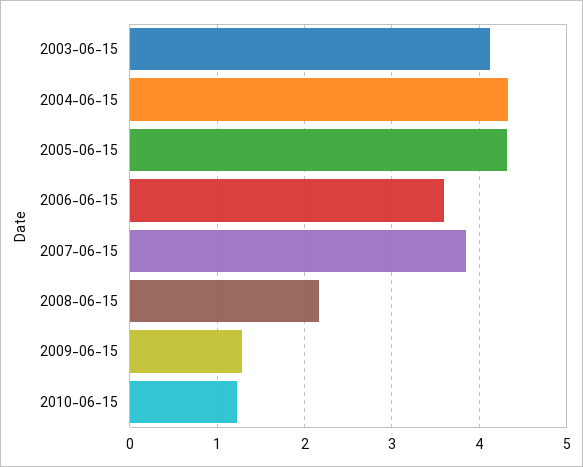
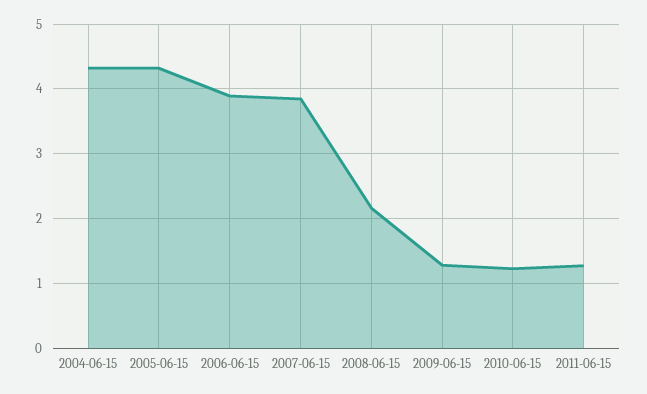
2003-06-15: 4.1 -> none
2006-06-15: 3.6 -> 3.9
2011-06-15: none -> 1.3

